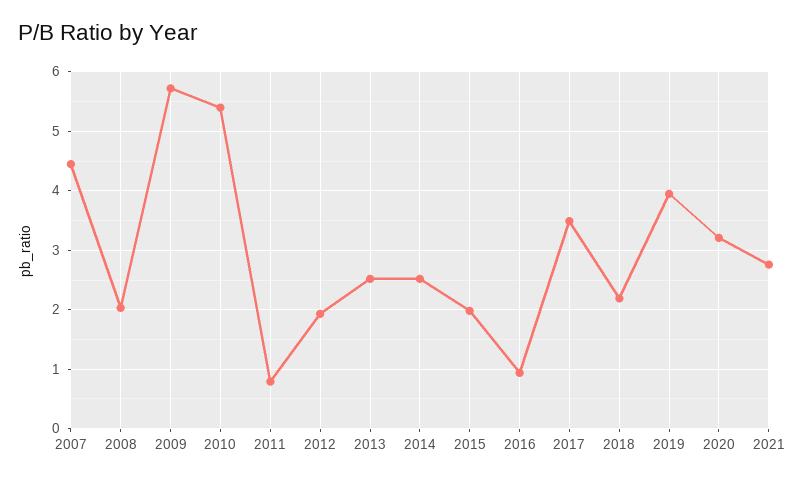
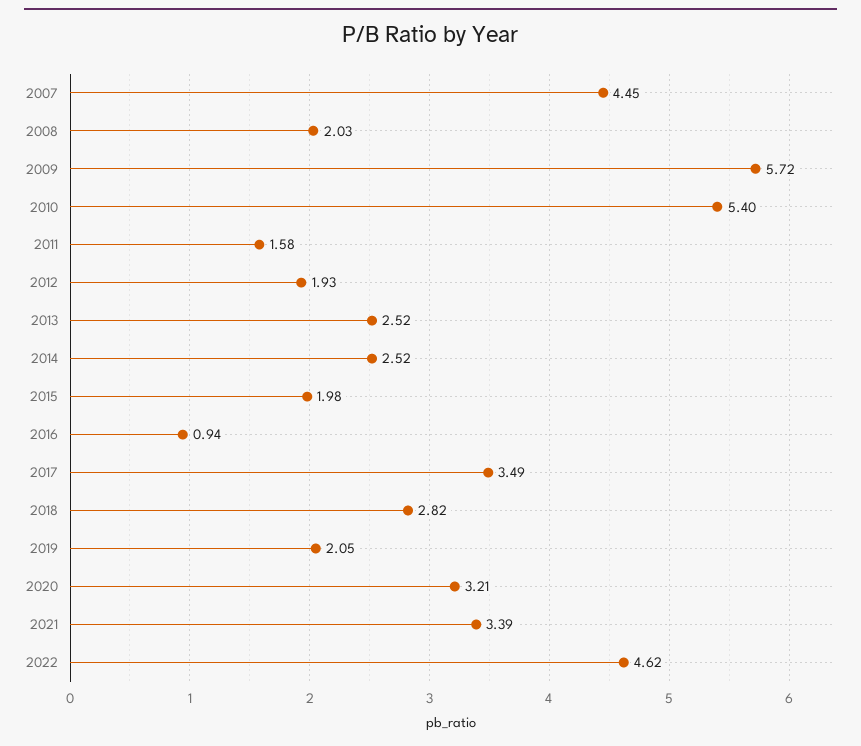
2011: 0.8 -> 1.58
2018: 2.2 -> 2.82
2019: 4 -> 2.05
2021: 2.8 -> 3.39
2022: none -> 4.62

